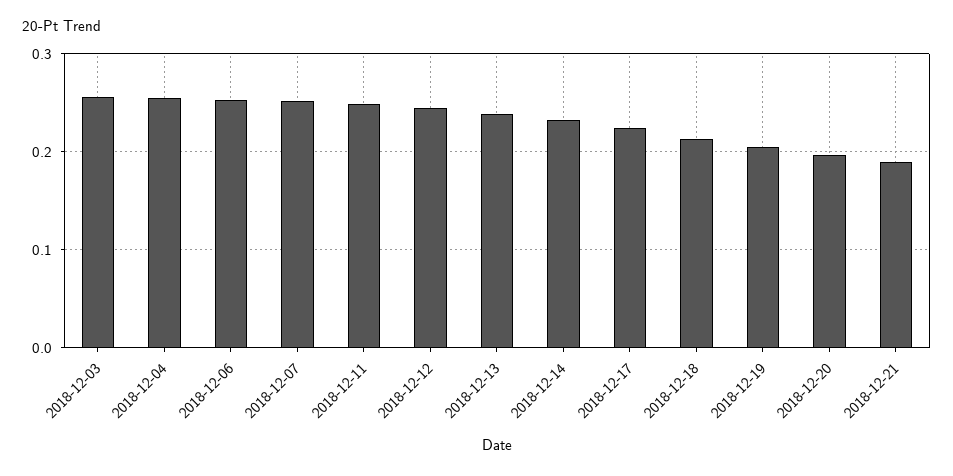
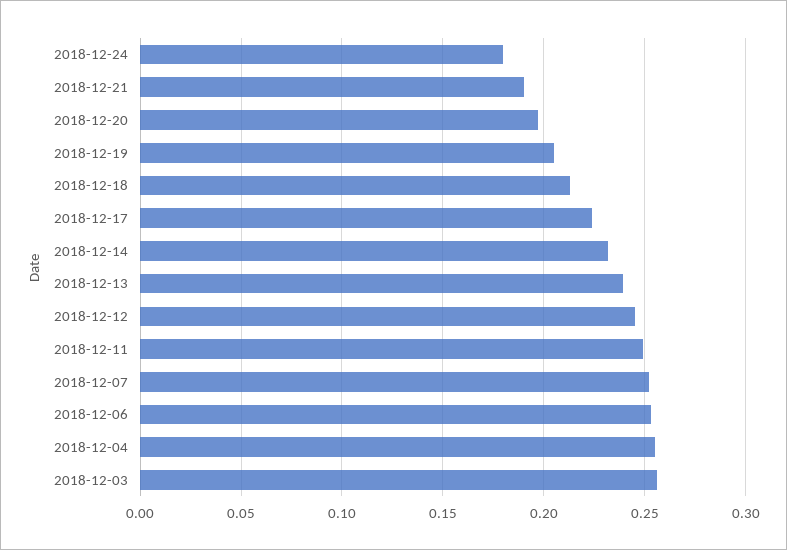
2018-12-24: none -> 0.18

